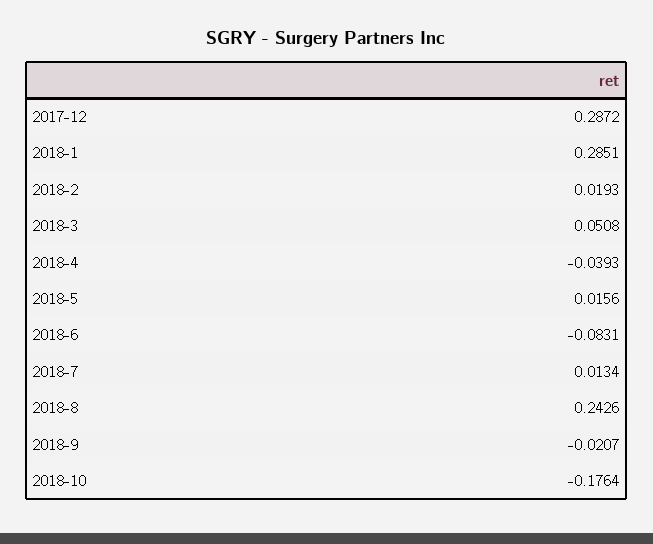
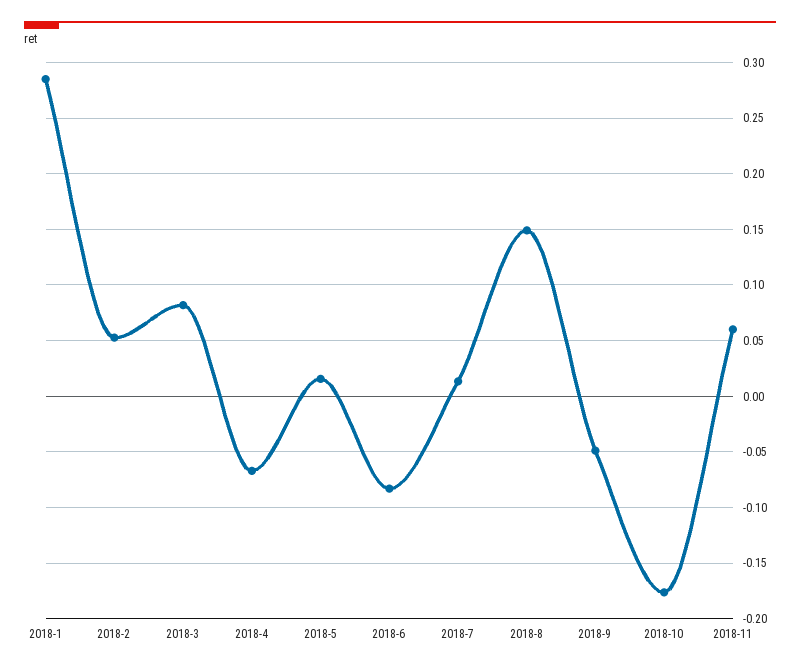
2017-12: 0.2872 -> none
2018-2: 0.0193 -> 0.05
2018-3: 0.0508 -> 0.08
2018-4: -0.0393 -> -0.07
2018-8: 0.2426 -> 0.15
2018-9: -0.0207 -> -0.05
2018-11: none -> 0.06

